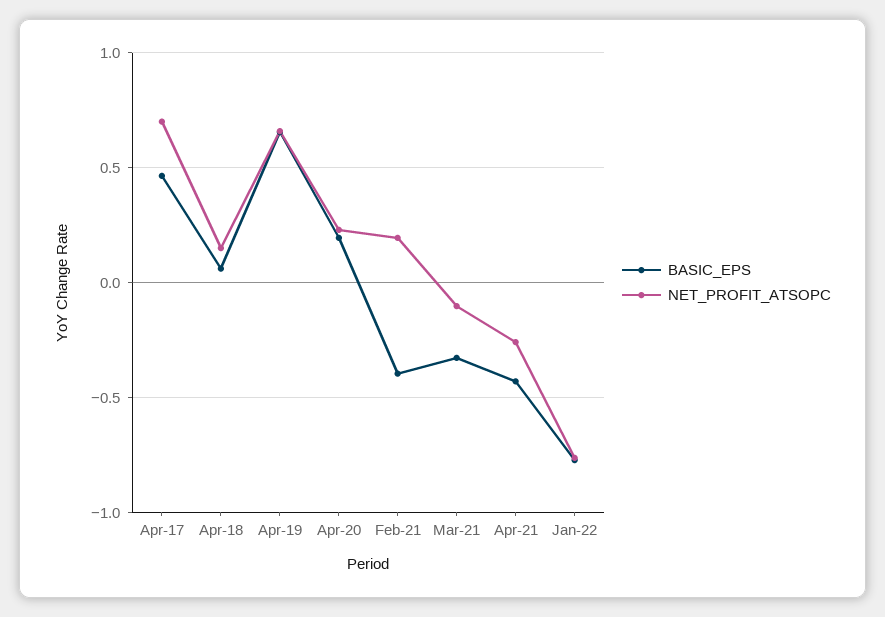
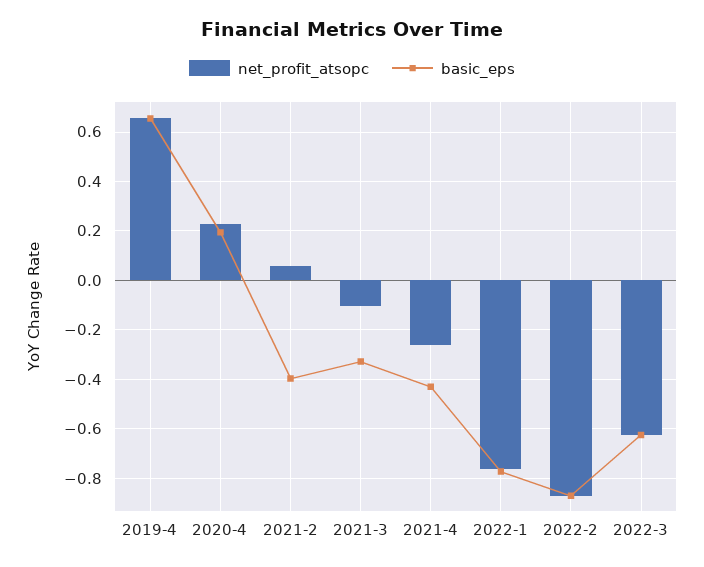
BASIC_EPS, Apr-17: 0.45 -> none
NET_PROFIT_ATSOPC, Apr-17: 0.7 -> none
BASIC_EPS, Apr-18: 0.05 -> none
NET_PROFIT_ATSOPC, Apr-18: 0.15 -> none
NET_PROFIT_ATSOPC, Feb-21: 0.2 -> 0.05
NET_PROFIT_ATSOPC, 2022-2: none -> -0.875
BASIC_EPS, 2022-2: none -> -0.875
NET_PROFIT_ATSOPC, 2022-3: none -> -0.625
BASIC_EPS, 2022-3: none -> -0.625

